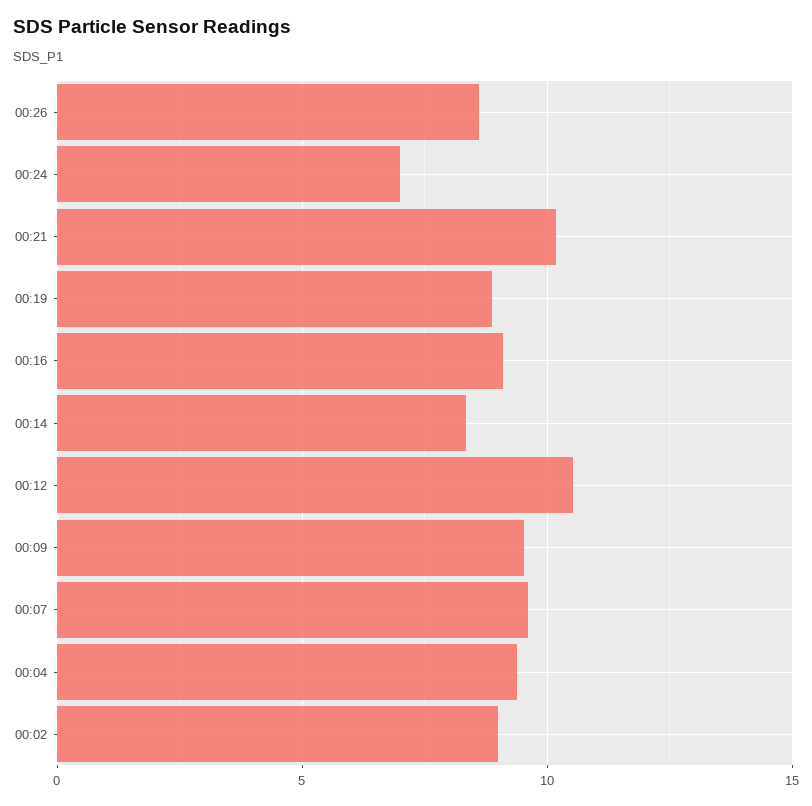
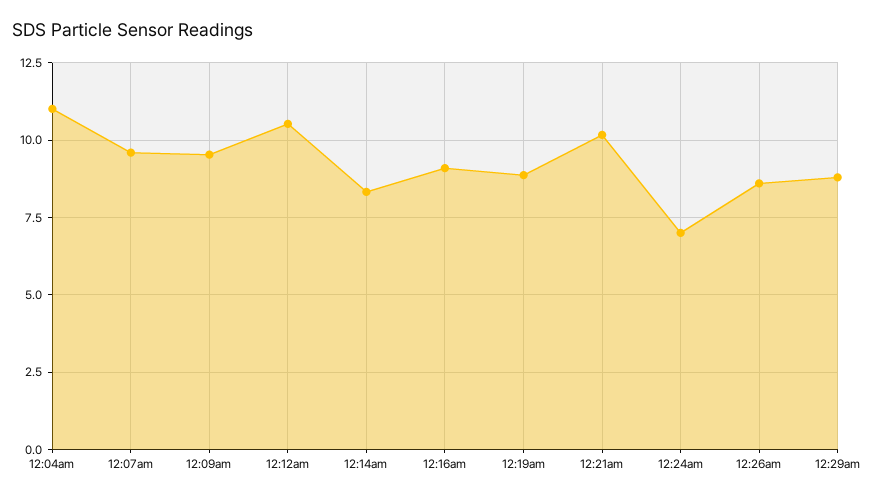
00:04: 9.5 -> 11
00:02: 9 -> none
12:29am: none -> 8.75

